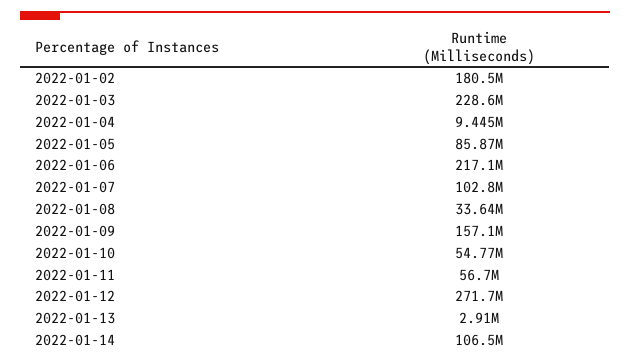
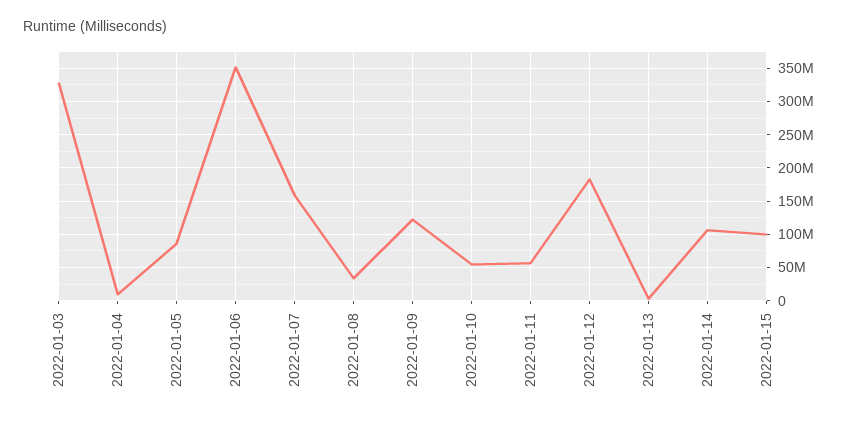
2022-01-02: 180500000 -> none
2022-01-03: 228600000 -> 330000000
2022-01-06: 217100000 -> 350000000
2022-01-07: 102800000 -> 160000000
2022-01-09: 157100000 -> 120000000
2022-01-12: 271700000 -> 180000000
2022-01-15: none -> 100000000

